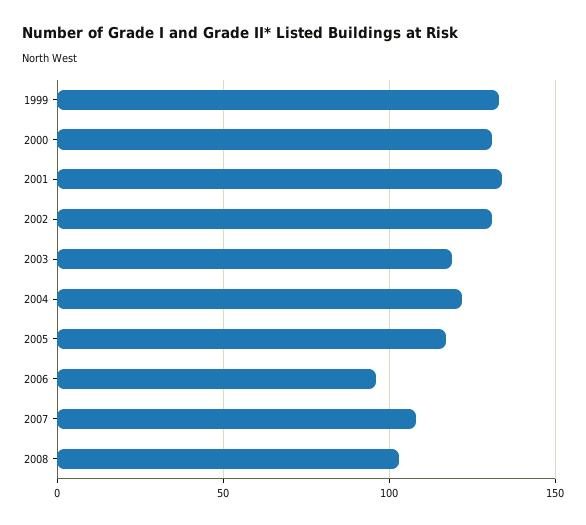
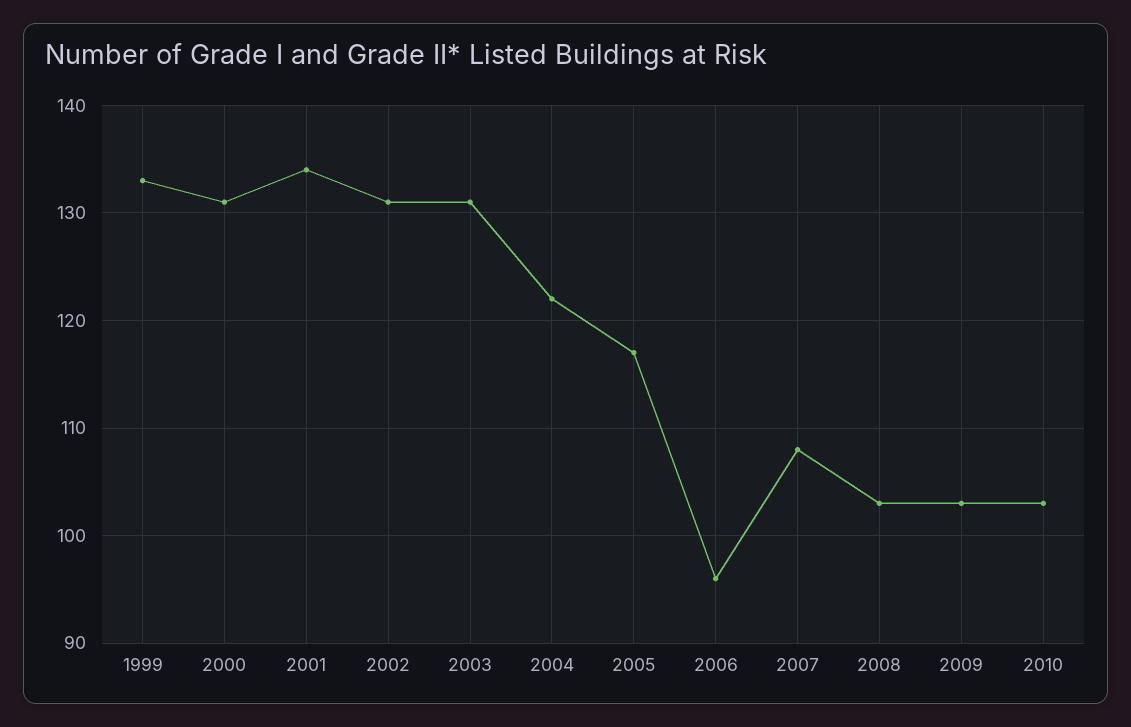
2003: 120 -> 131
2009: none -> 103
2010: none -> 103

